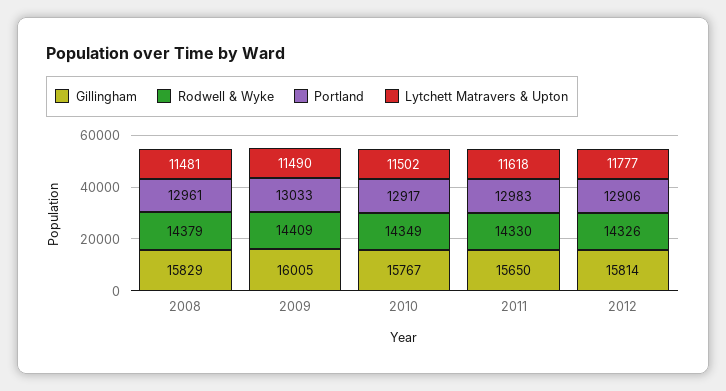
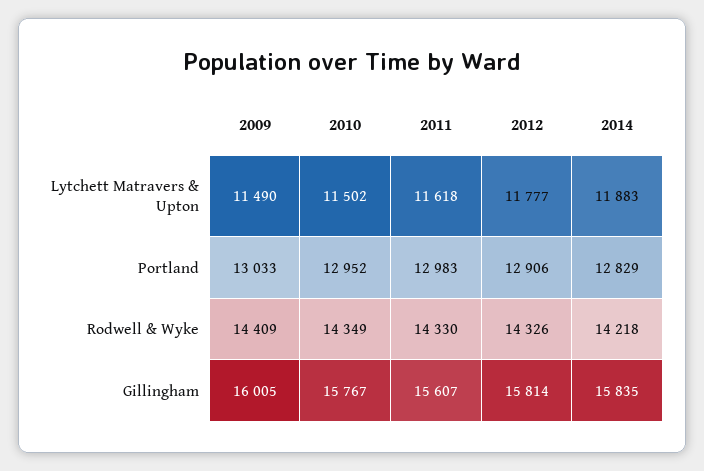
Gillingham, 2008: 15829 -> none
Rodwell & Wyke, 2008: 14379 -> none
Portland, 2008: 12961 -> none
Lytchett Matravers & Upton, 2008: 11481 -> none
Portland, 2010: 12917 -> 12952
Gillingham, 2011: 15650 -> 15607
Lytchett Matravers & Upton, 2014: none -> 11883
Portland, 2014: none -> 12829
Rodwell & Wyke, 2014: none -> 14218
Gillingham, 2014: none -> 15835

